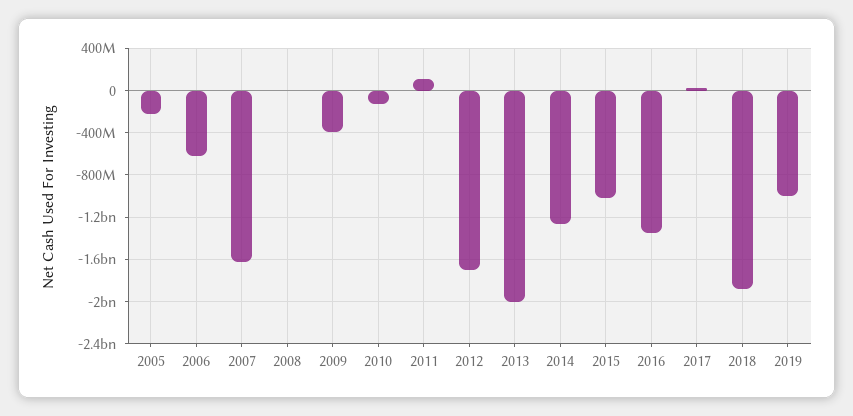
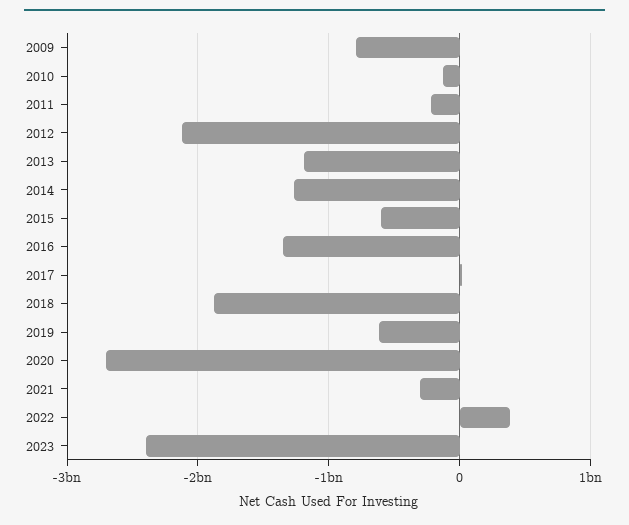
2005: -200000000 -> none
2006: -600000000 -> none
2007: -1600000000 -> none
2008: 0 -> none
2009: -400000000 -> -800000000
2011: 100000000 -> -200000000
2012: -1700000000 -> -2100000000
2013: -2000000000 -> -1200000000
2015: -1000000000 -> -600000000
2019: -1000000000 -> -600000000
2020: none -> -2700000000
2021: none -> -300000000
2022: none -> 400000000
2023: none -> -2400000000

